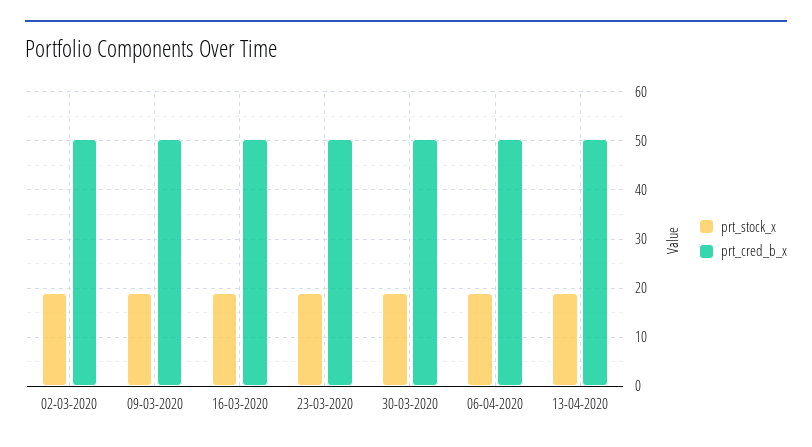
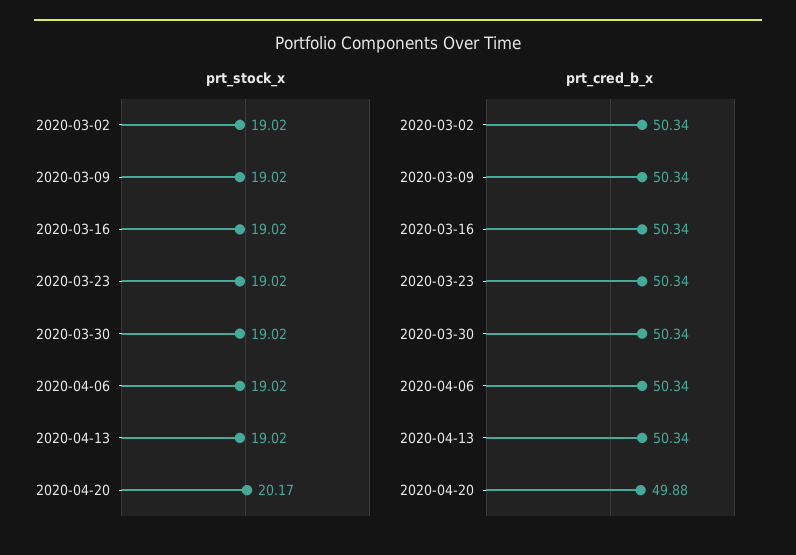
prt_stock_x, 2020-04-20: none -> 20.17
prt_cred_b_x, 2020-04-20: none -> 49.88

